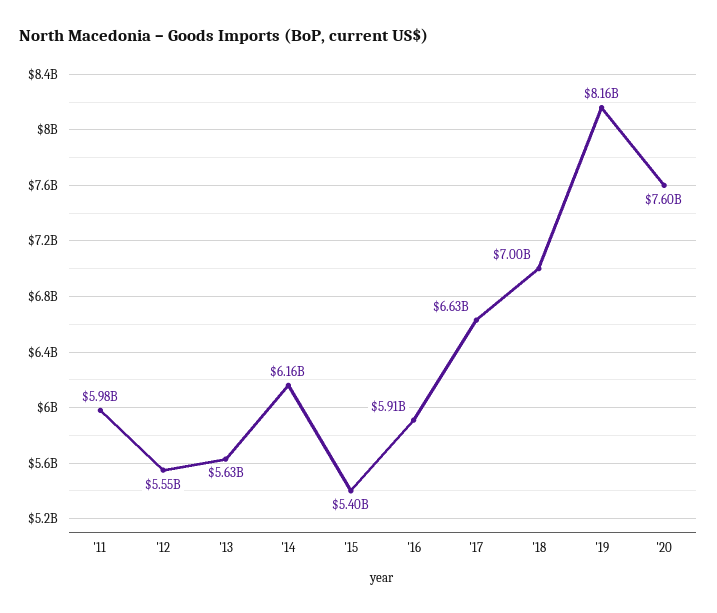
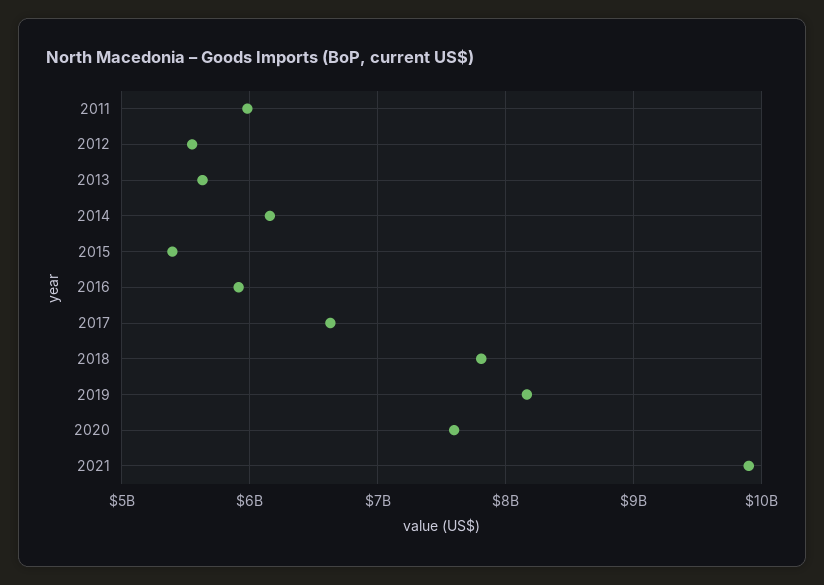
'18: 7000000000 -> 7800000000
2021: none -> 9900000000

